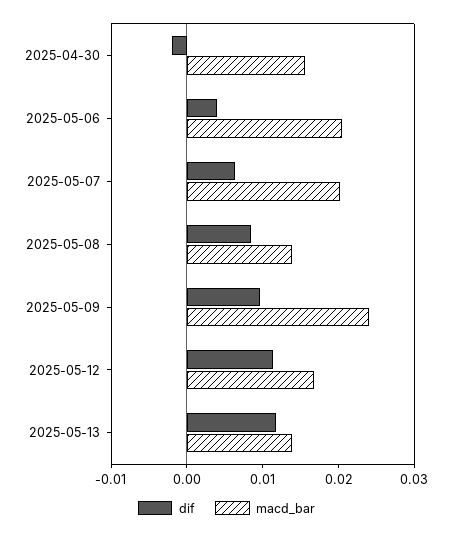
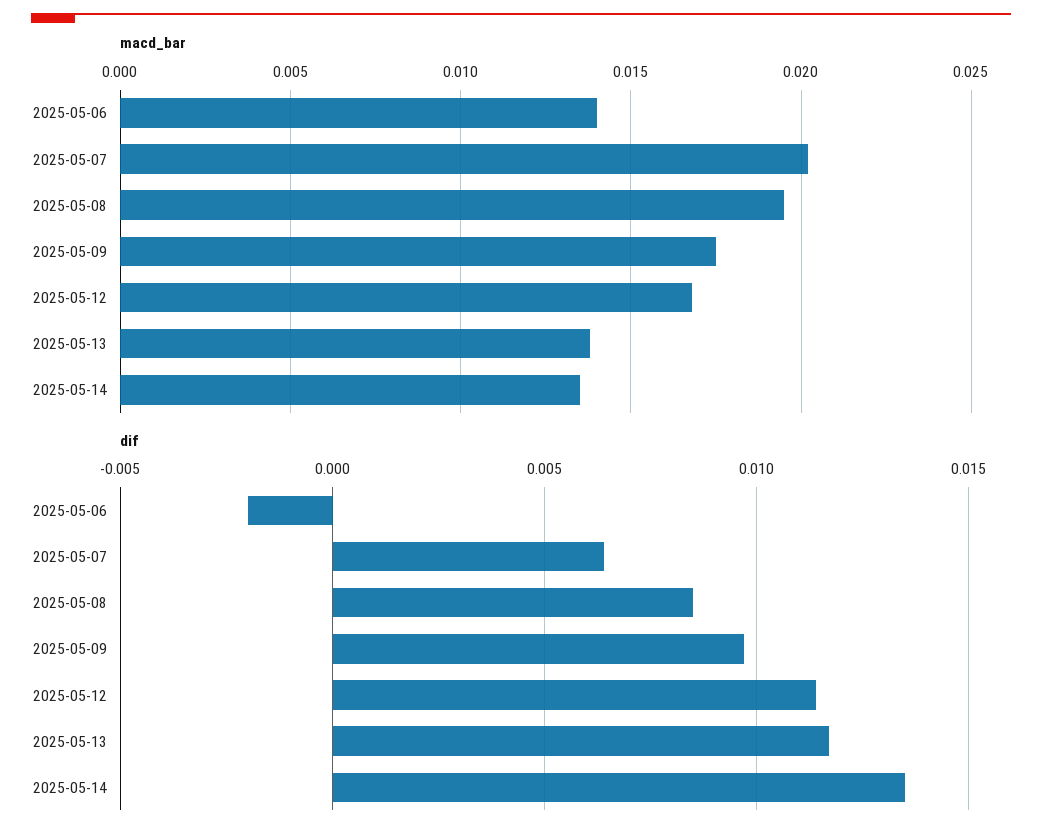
dif, 2025-04-30: -0.002 -> none
macd_bar, 2025-04-30: 0.016 -> none
dif, 2025-05-06: 0.004 -> -0.002
macd_bar, 2025-05-06: 0.02 -> 0.014
macd_bar, 2025-05-08: 0.014 -> 0.0195
macd_bar, 2025-05-09: 0.024 -> 0.0175
macd_bar, 2025-05-14: none -> 0.0135
dif, 2025-05-14: none -> 0.0135

